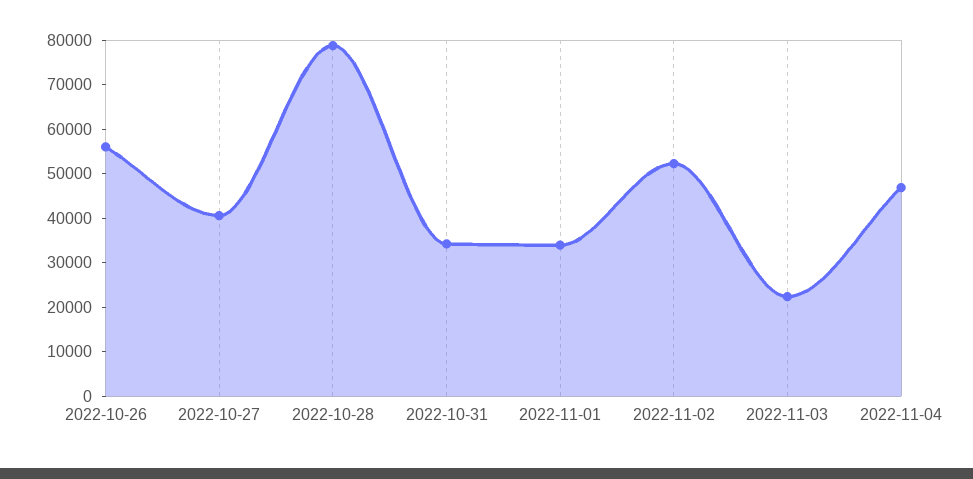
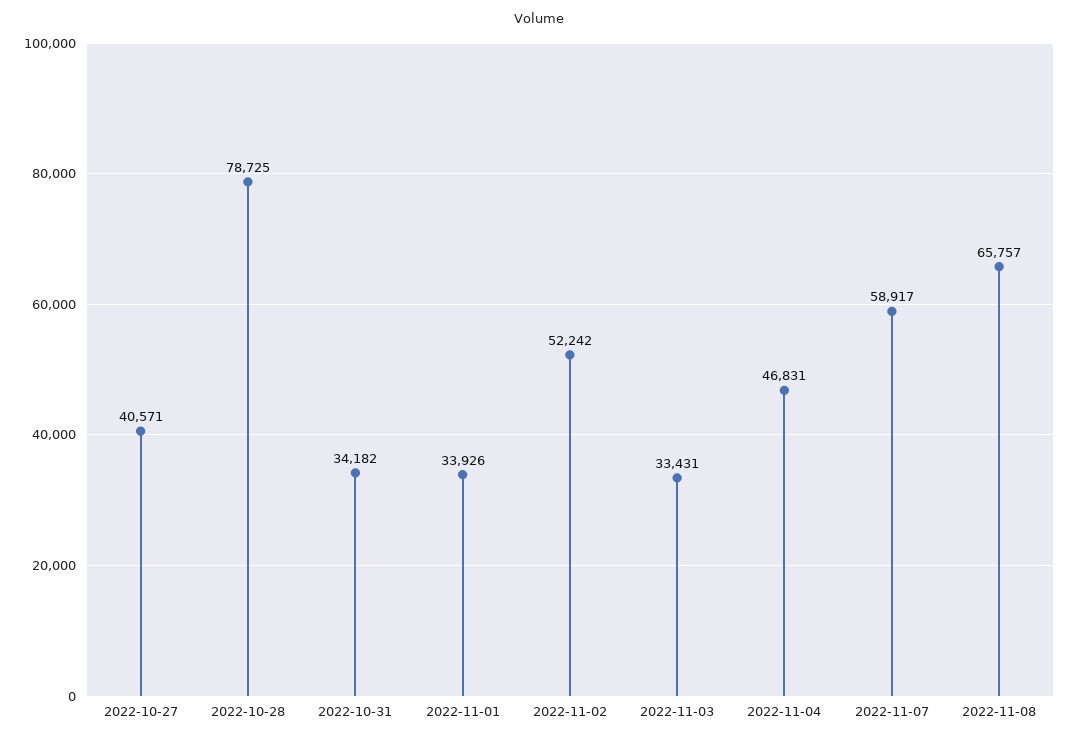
2022-10-26: 56000 -> none
2022-11-03: 22000 -> 33431
2022-11-07: none -> 58917
2022-11-08: none -> 65757

